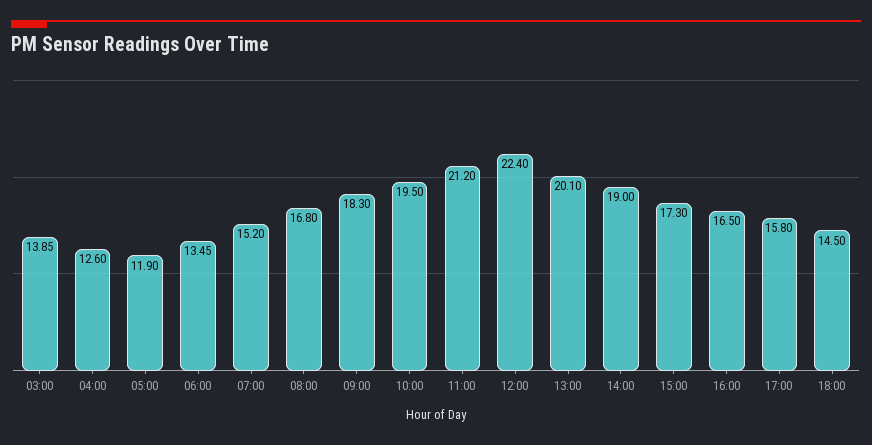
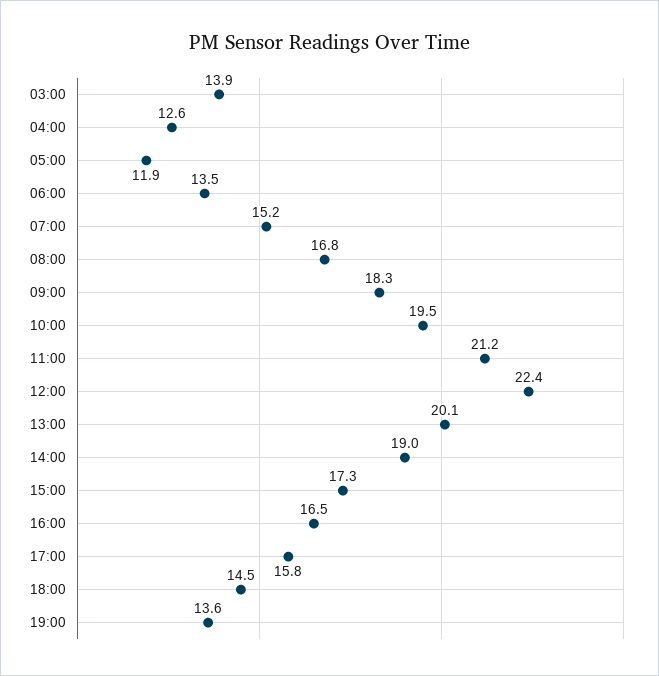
19:00: none -> 13.6

